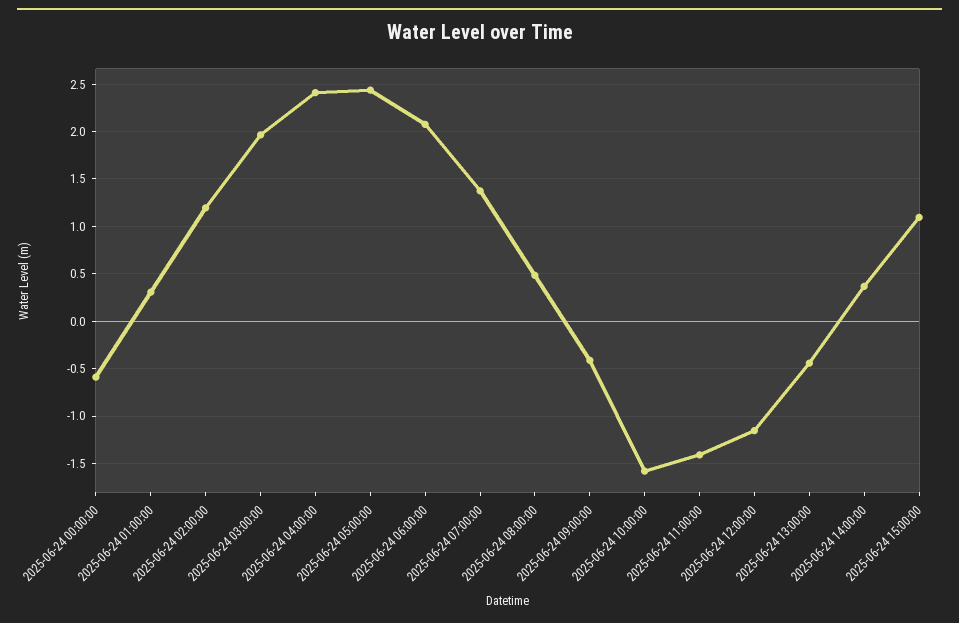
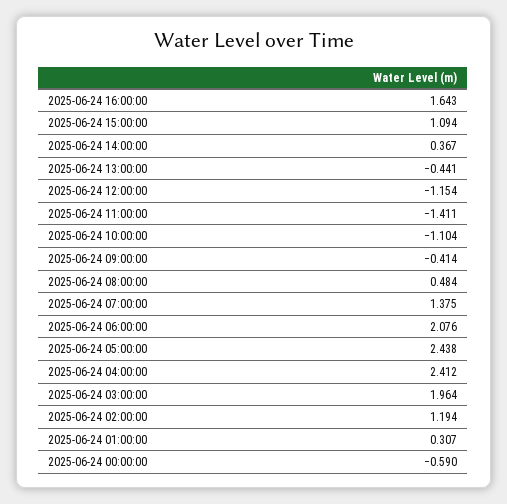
2025-06-24 10:00:00: -1.6 -> -1.104
2025-06-24 16:00:00: none -> 1.643

